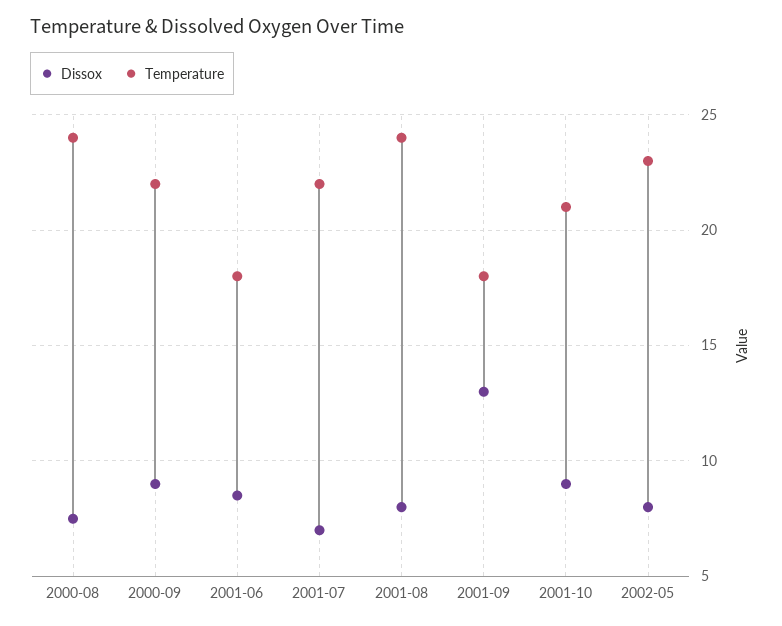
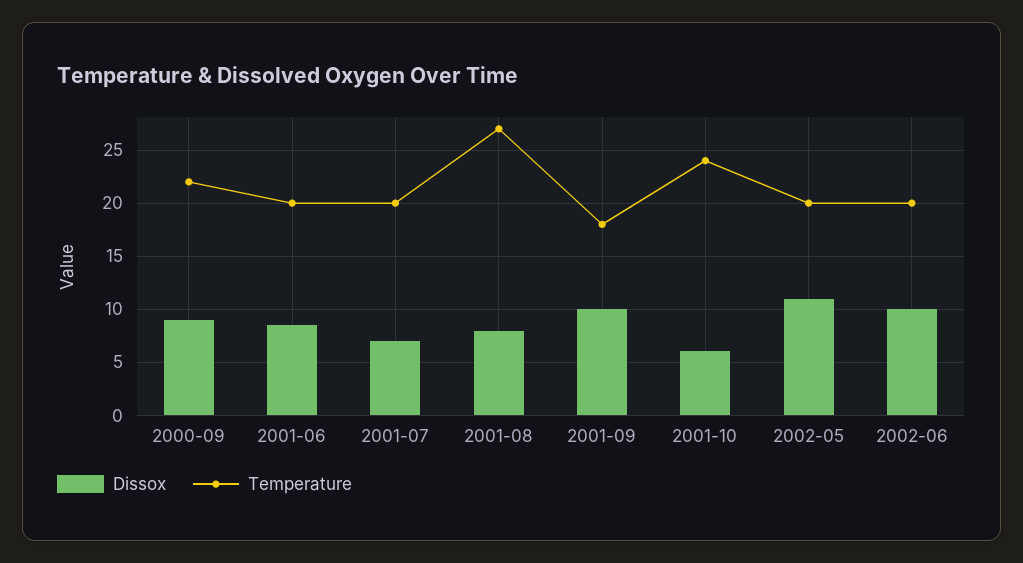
Dissox, 2000-08: 7.5 -> none
Temperature, 2000-08: 24 -> none
Temperature, 2001-06: 18 -> 20
Temperature, 2001-07: 22 -> 20
Temperature, 2001-08: 24 -> 27
Dissox, 2001-09: 13 -> 10
Dissox, 2001-10: 9 -> 6
Temperature, 2001-10: 21 -> 24
Dissox, 2002-05: 8 -> 11
Temperature, 2002-05: 23 -> 20
Dissox, 2002-06: none -> 10
Temperature, 2002-06: none -> 20

